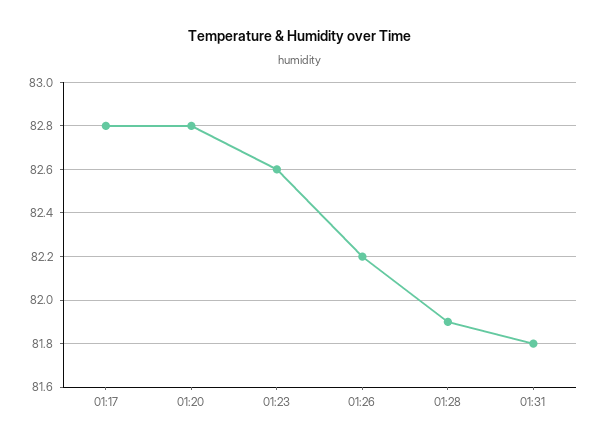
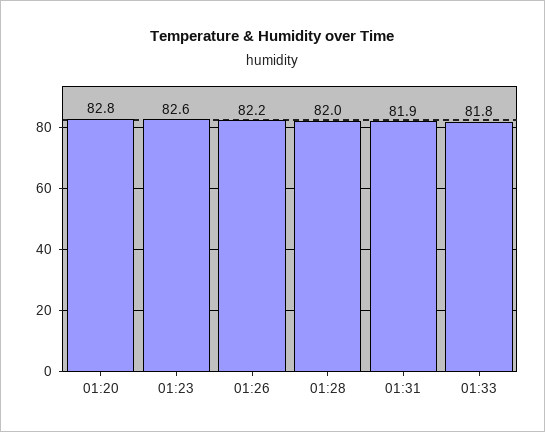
01:17: 82.8 -> none
01:28: 81.9 -> 82
01:31: 81.8 -> 81.9
01:33: none -> 81.8

